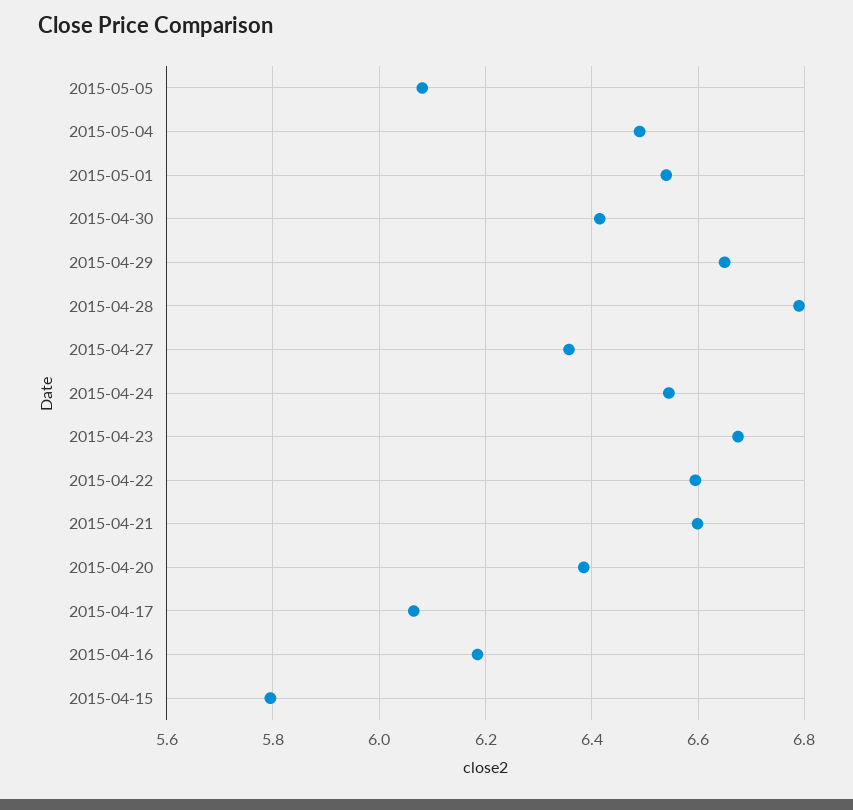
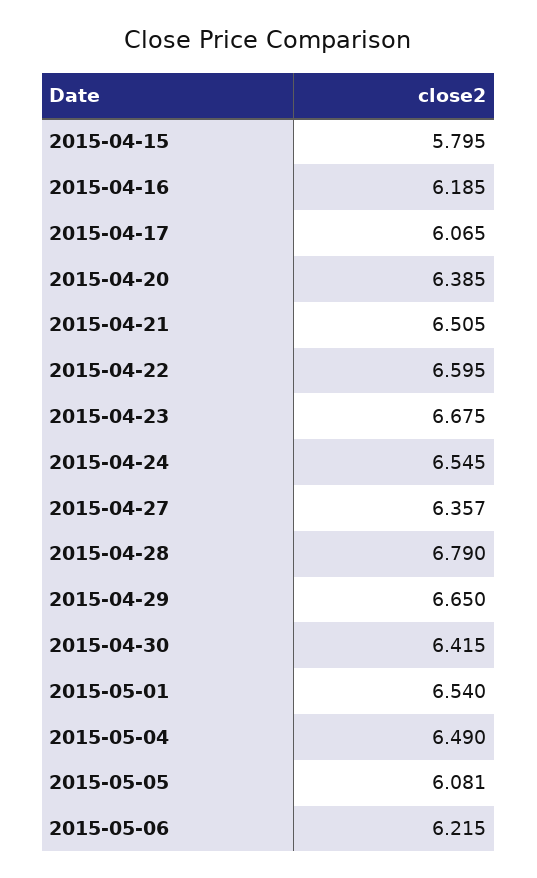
2015-04-21: 6.6 -> 6.505
2015-05-06: none -> 6.215

